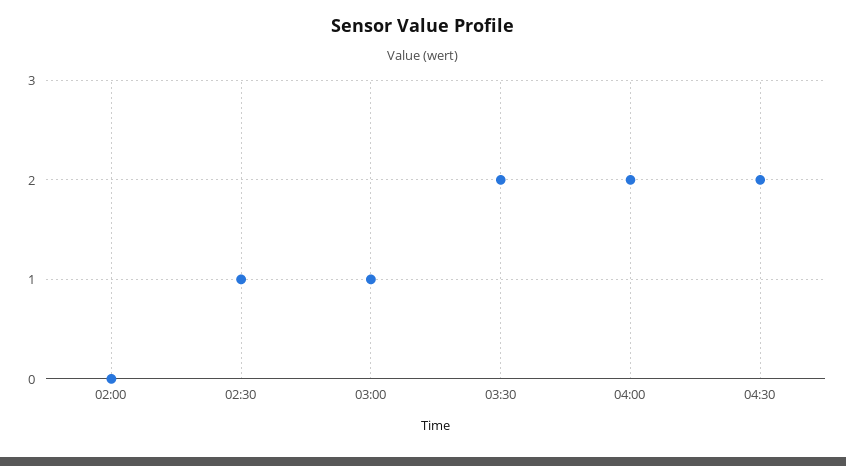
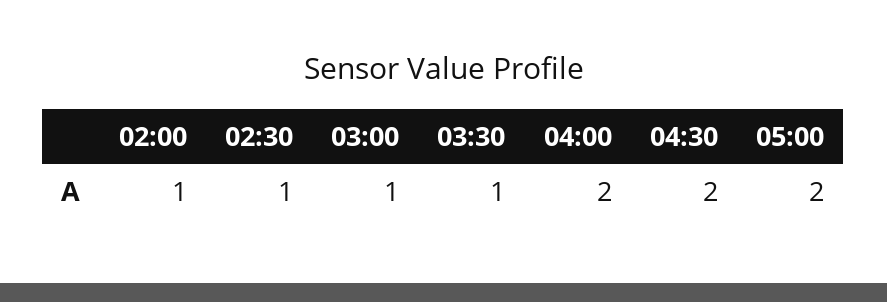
02:00: 0 -> 1
03:30: 2 -> 1
05:00: none -> 2

